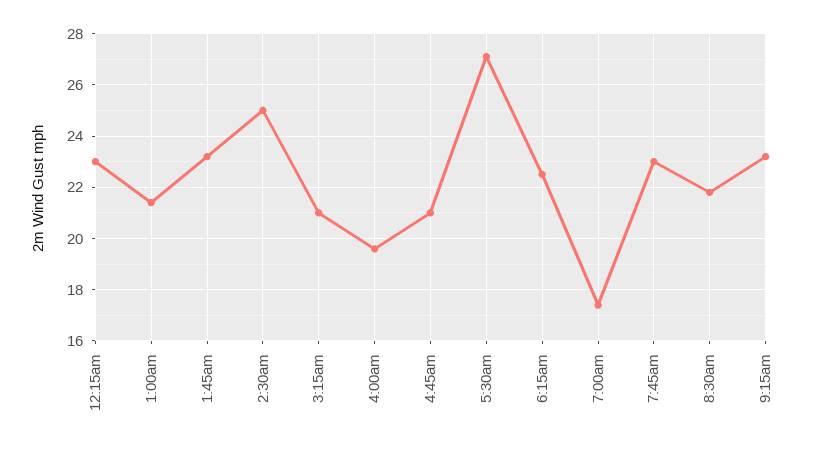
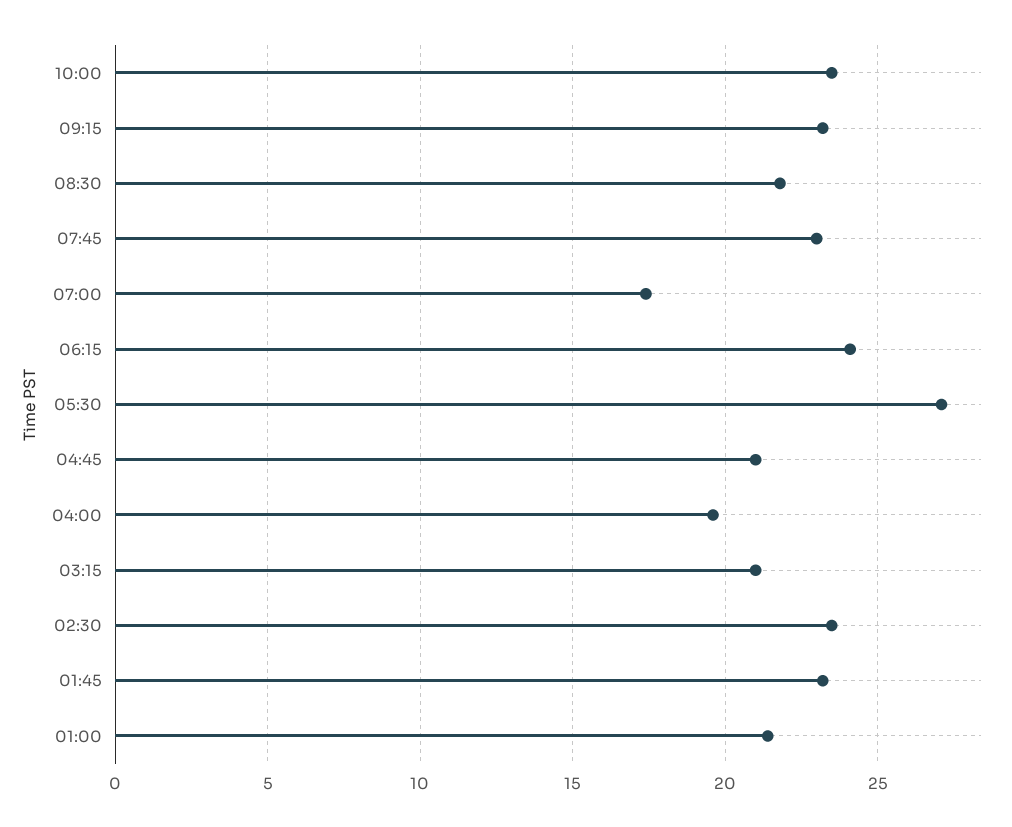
12:15am: 23 -> none
2:30am: 25 -> 23.5
6:15am: 22.5 -> 24
10:00: none -> 23.5

